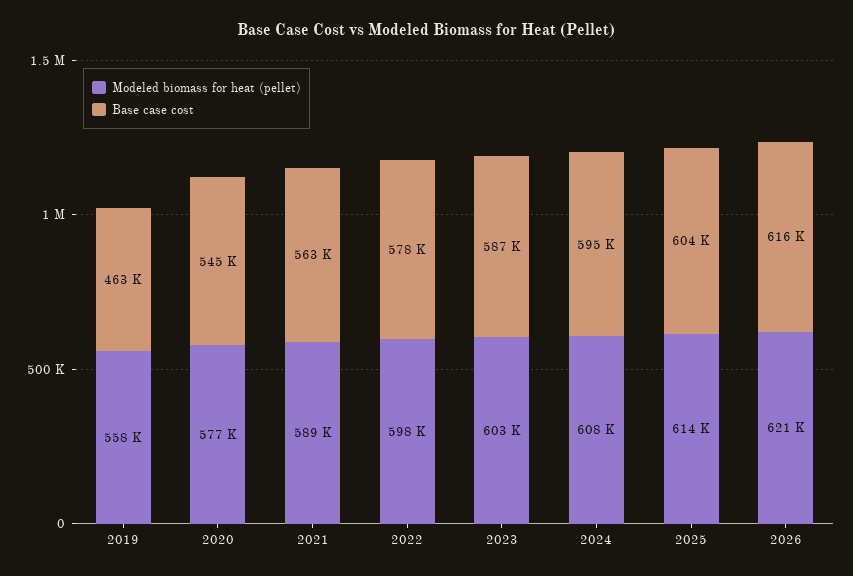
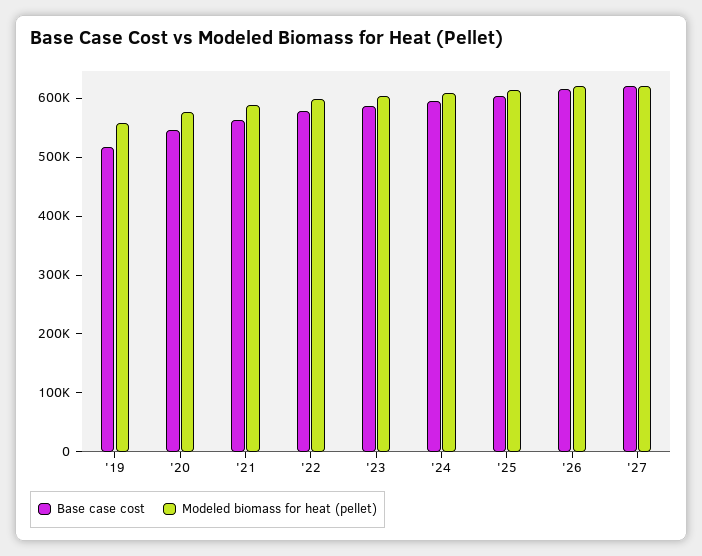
Base case cost, 2019: 463000 -> 520000
Base case cost, '27: none -> 620000
Modeled biomass for heat (pellet), '27: none -> 620000

